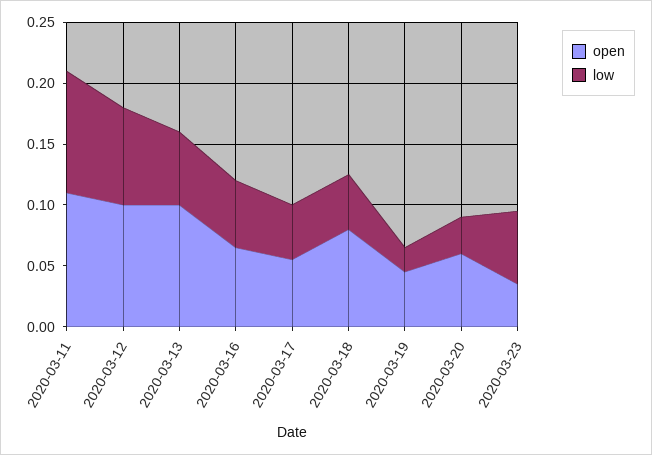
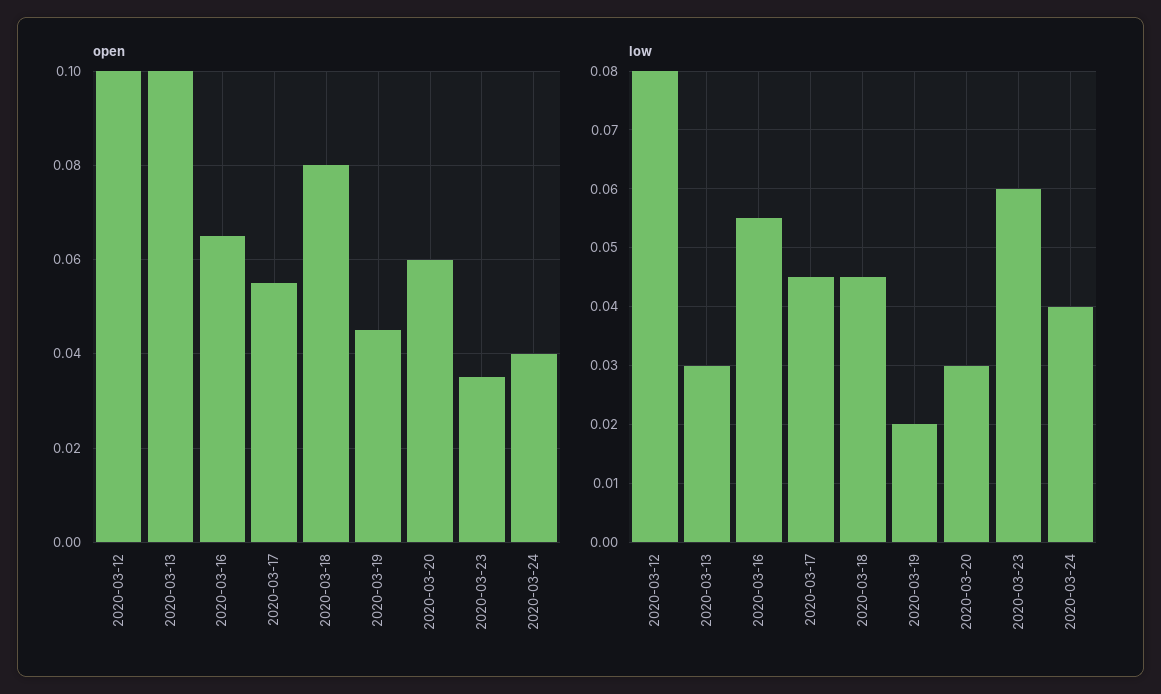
open, 2020-03-11: 0.11 -> none
low, 2020-03-11: 0.1 -> none
low, 2020-03-13: 0.06 -> 0.03
open, 2020-03-24: none -> 0.04
low, 2020-03-24: none -> 0.04

